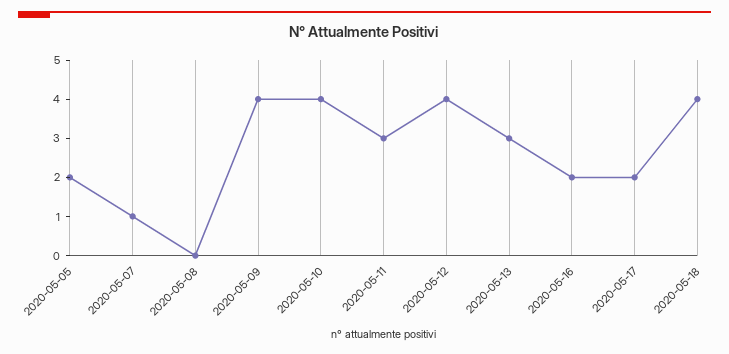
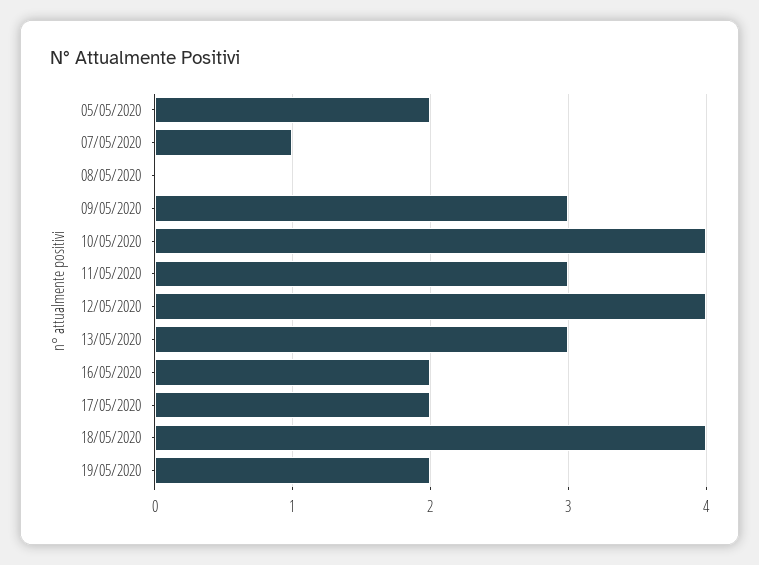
2020-05-09: 4 -> 3
19/05/2020: none -> 2

